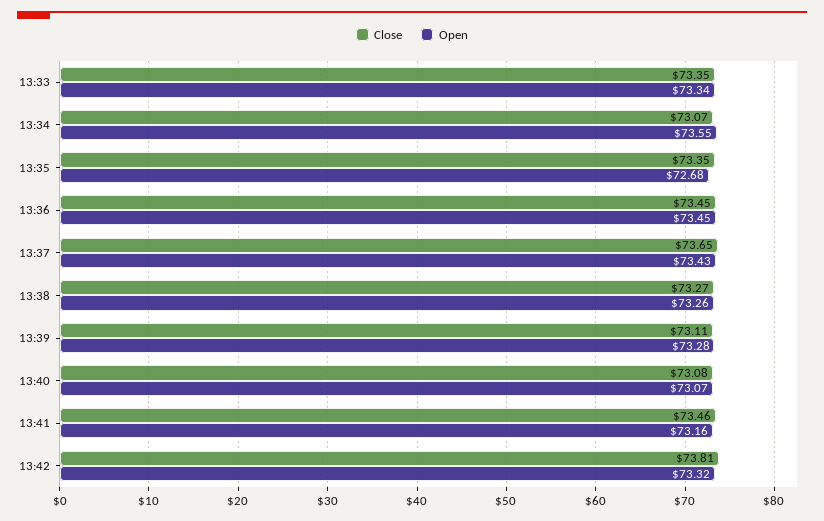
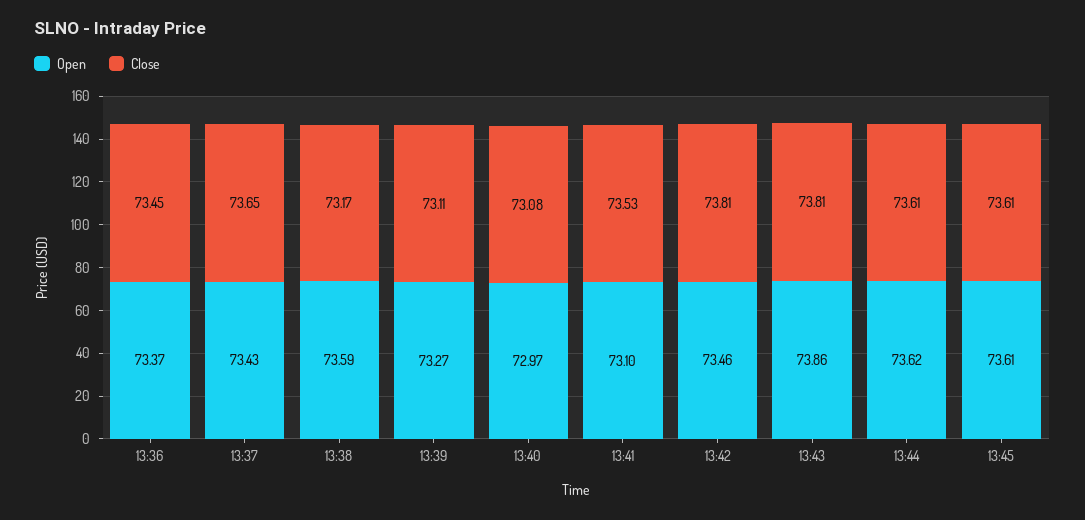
Close, 13:33: 73.35 -> none
Open, 13:33: 73.34 -> none
Close, 13:34: 73.07 -> none
Open, 13:34: 73.55 -> none
Close, 13:35: 73.35 -> none
Open, 13:35: 72.68 -> none
Open, 13:36: 73.45 -> 73.37
Close, 13:38: 73.27 -> 73.17
Open, 13:38: 73.26 -> 73.59
Open, 13:39: 73.28 -> 73.27
Open, 13:40: 73.07 -> 72.97
Close, 13:41: 73.46 -> 73.53
Open, 13:41: 73.16 -> 73.1
Open, 13:42: 73.32 -> 73.46
Open, 13:43: none -> 73.86
Close, 13:43: none -> 73.81
Open, 13:44: none -> 73.62
Close, 13:44: none -> 73.61
Open, 13:45: none -> 73.61
Close, 13:45: none -> 73.61

